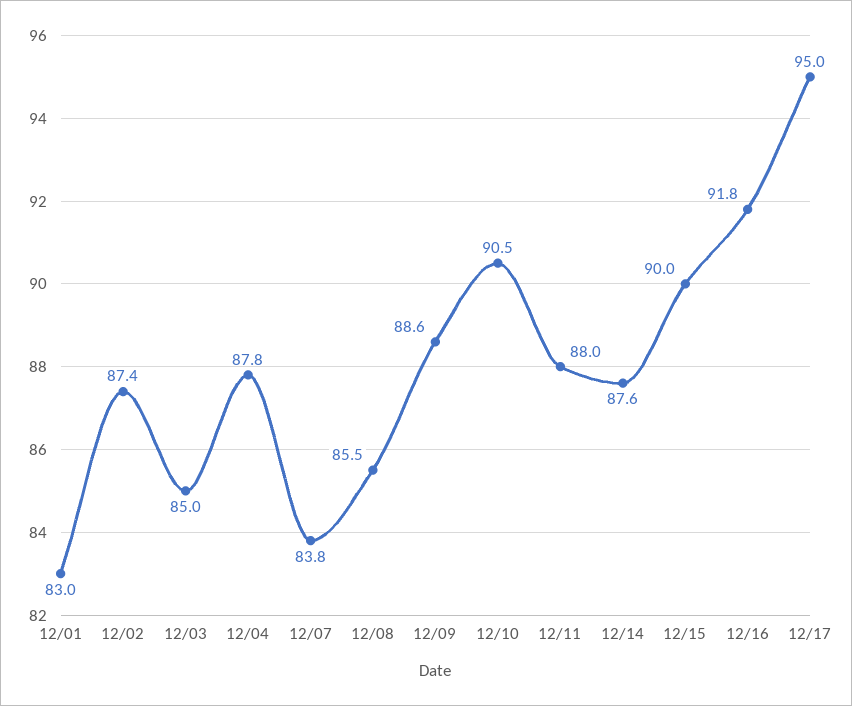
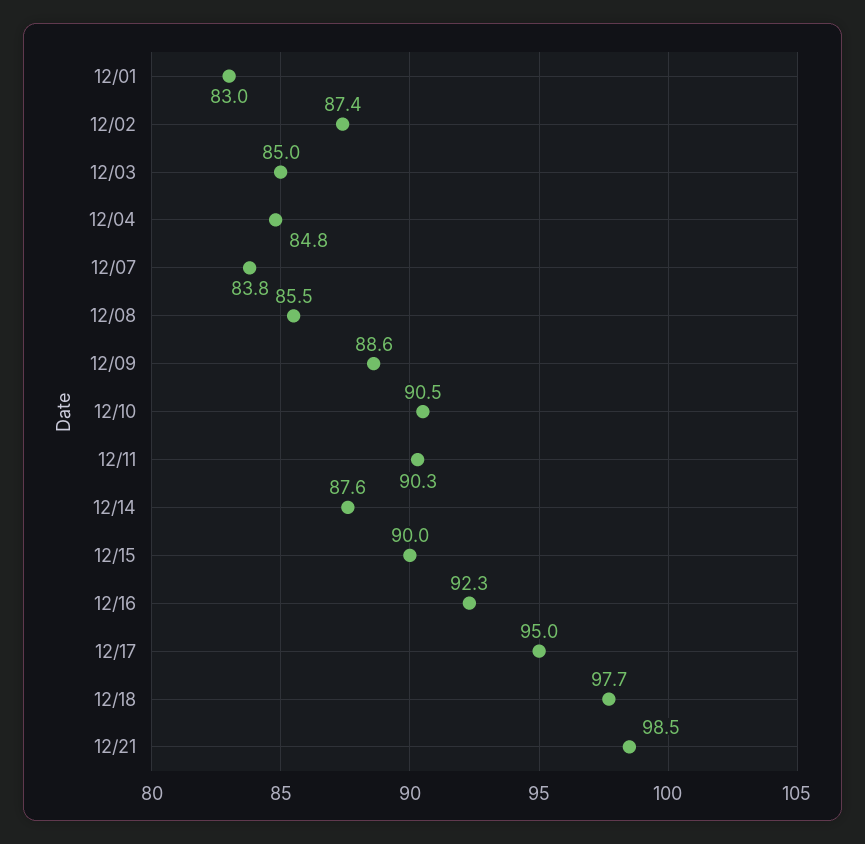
12/04: 87.8 -> 84.8
12/11: 88 -> 90.3
12/16: 91.8 -> 92.3
12/18: none -> 97.7
12/21: none -> 98.5

